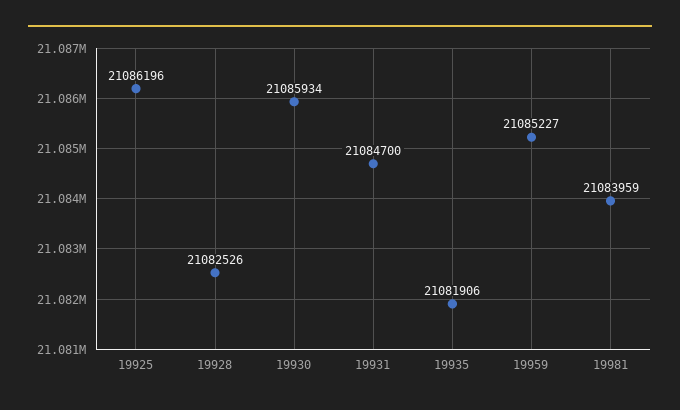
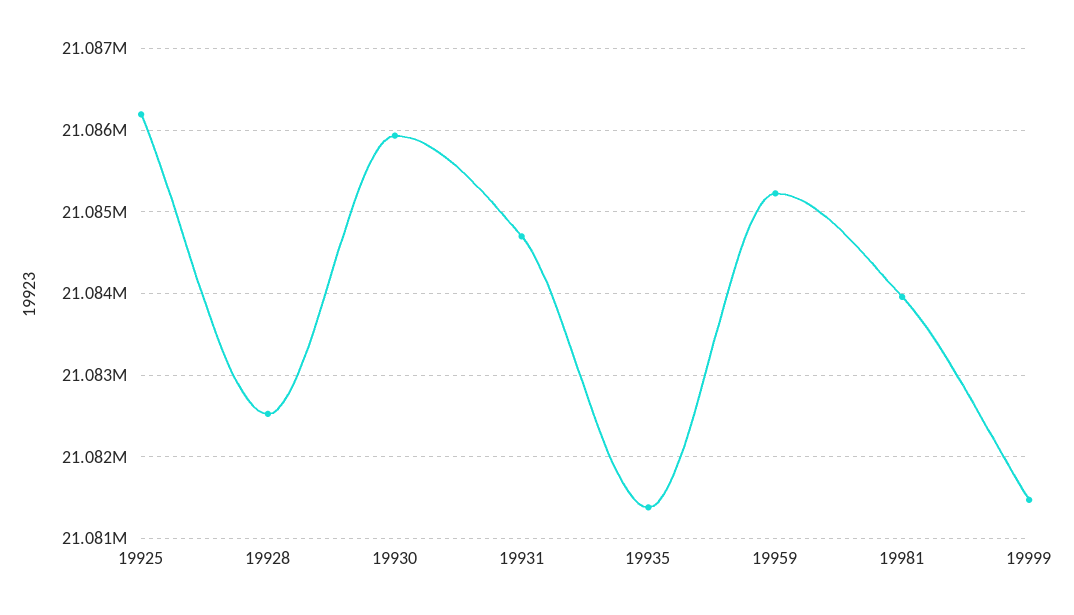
19935: 21081906 -> 21081400
19999: none -> 21081500

